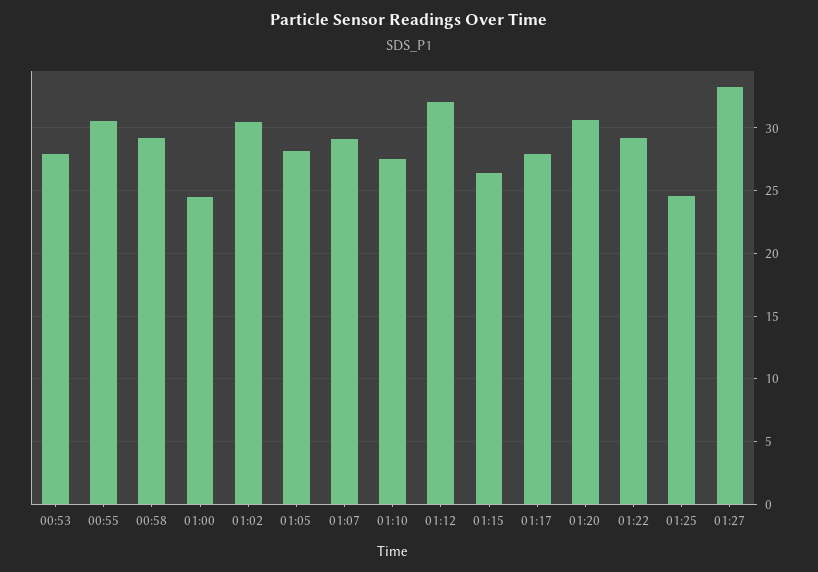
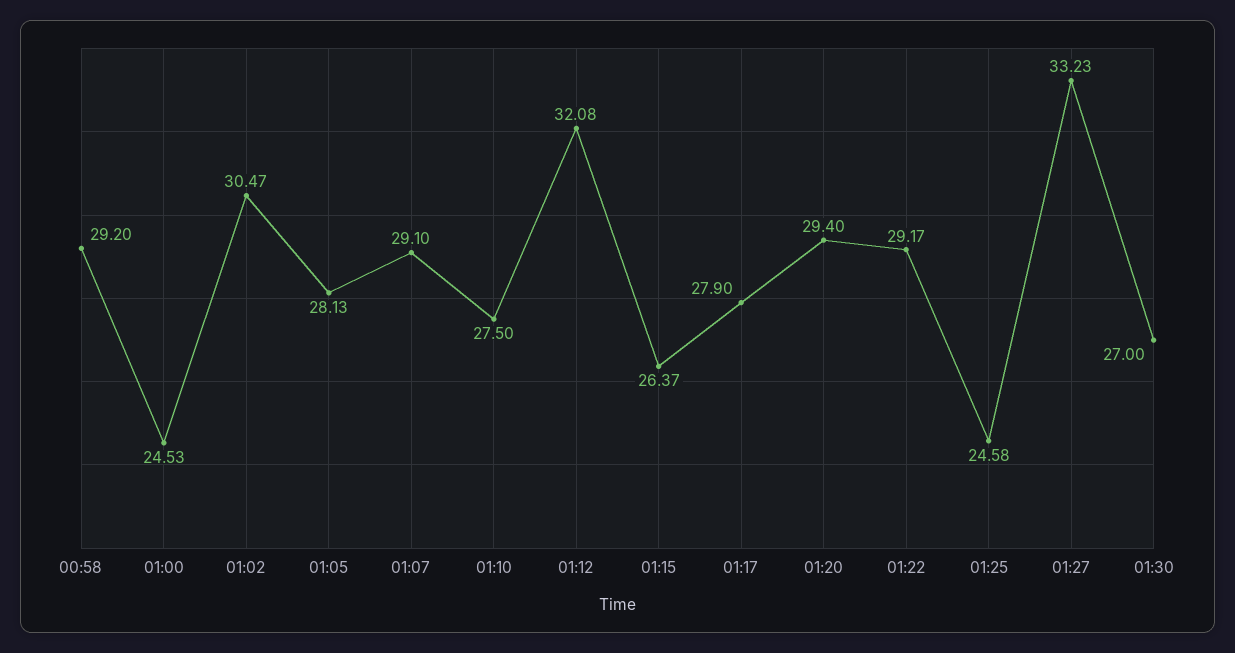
00:53: 28 -> none
00:55: 30.5 -> none
01:20: 30.5 -> 29.4
01:30: none -> 27

